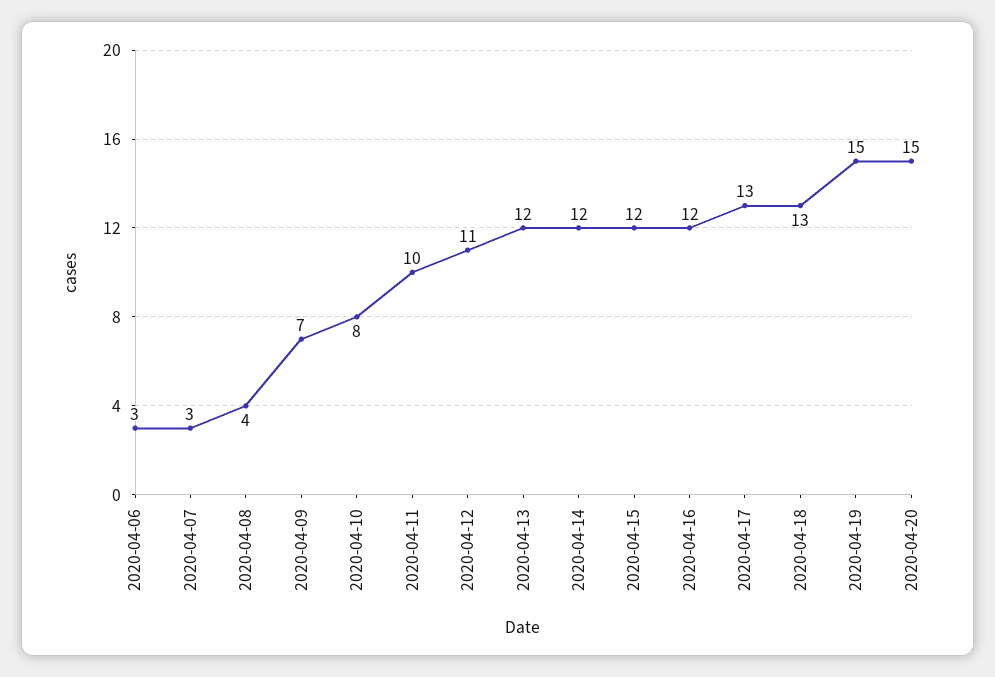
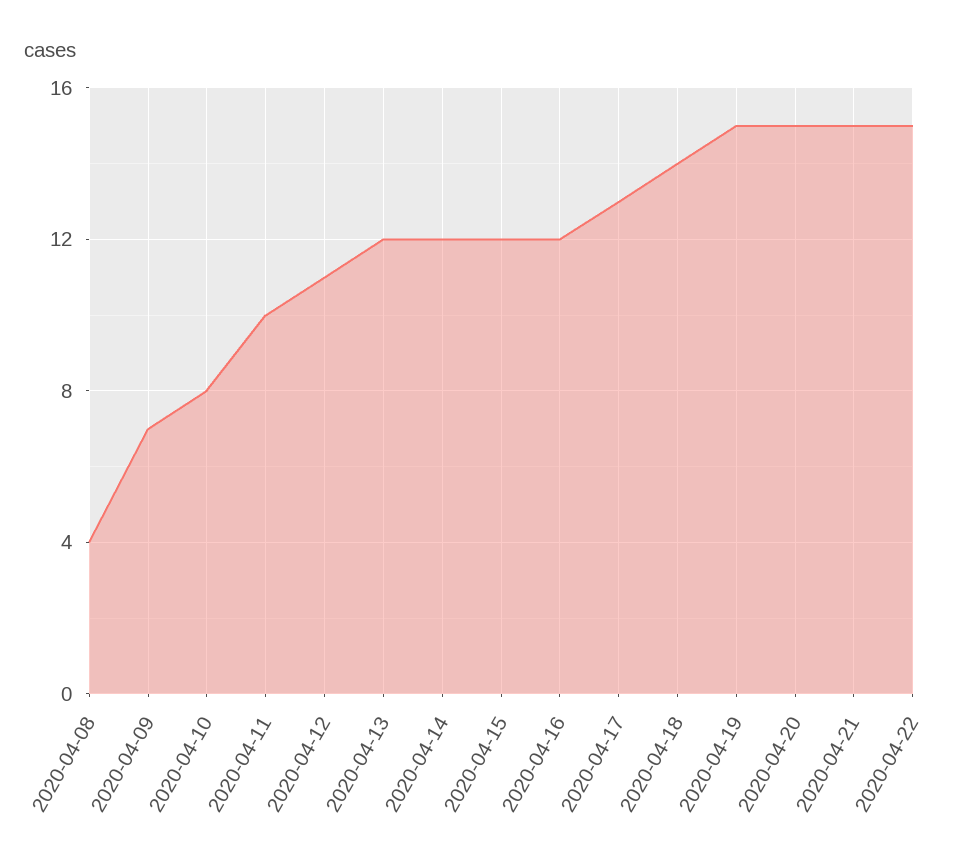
2020-04-06: 3 -> none
2020-04-07: 3 -> none
2020-04-18: 13 -> 14
2020-04-21: none -> 15
2020-04-22: none -> 15

